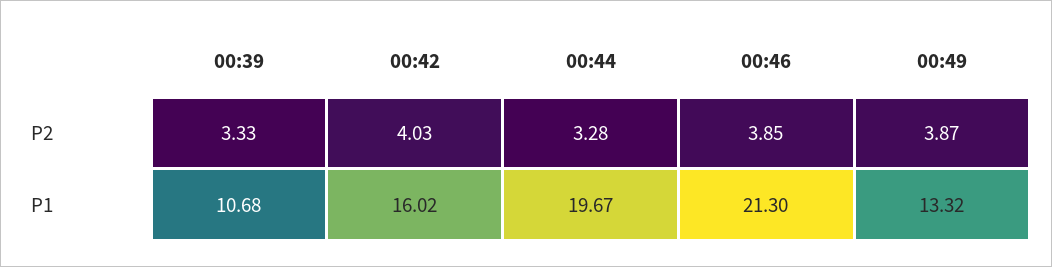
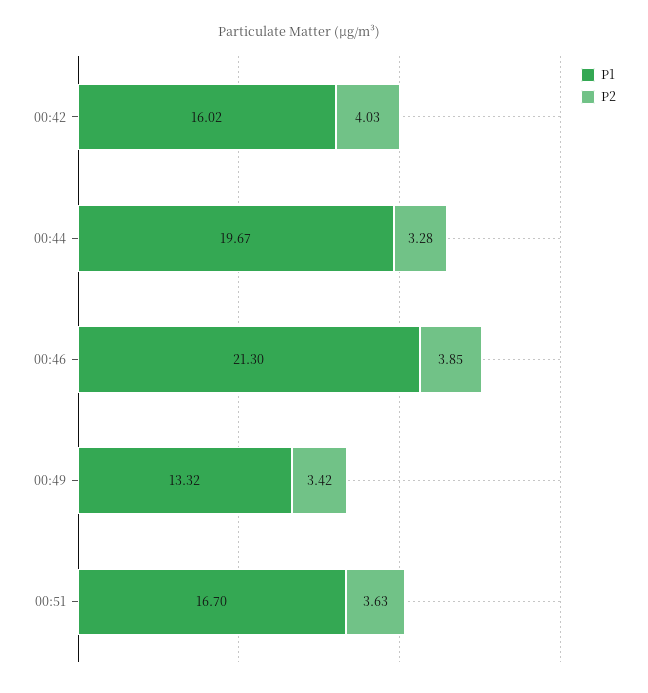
P2, 00:39: 3.33 -> none
P2, 00:49: 3.87 -> 3.42
P1, 00:39: 10.68 -> none
P1, 00:51: none -> 16.7
P2, 00:51: none -> 3.63

